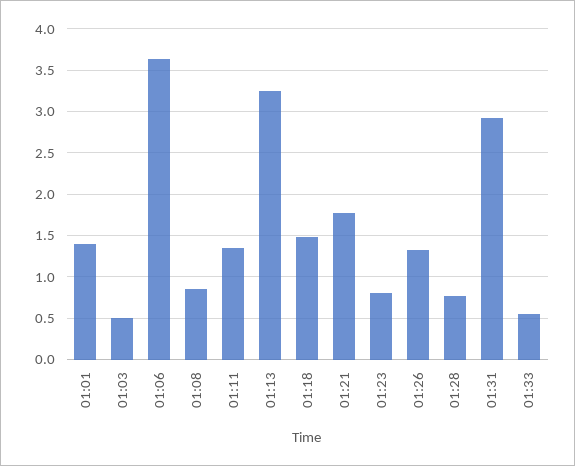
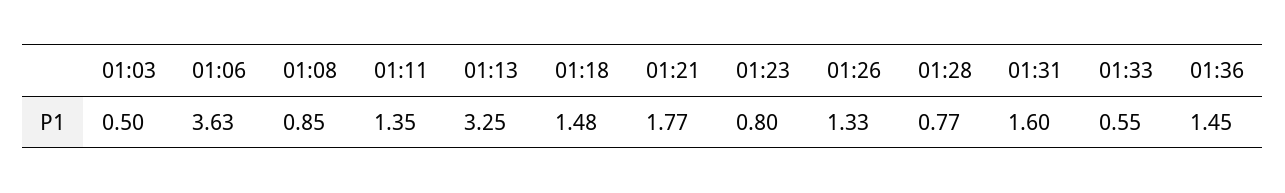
01:01: 1.4 -> none
01:31: 2.9 -> 1.6
01:36: none -> 1.45

